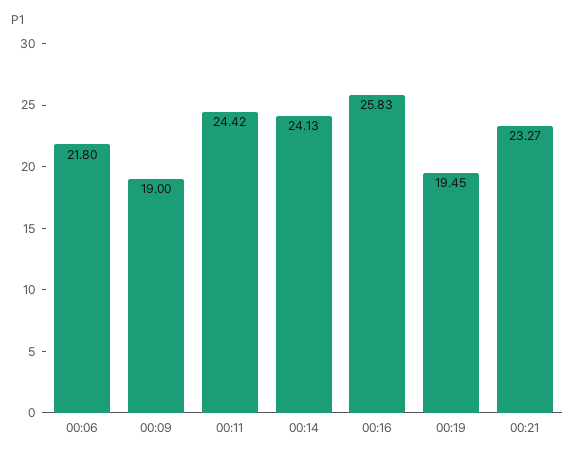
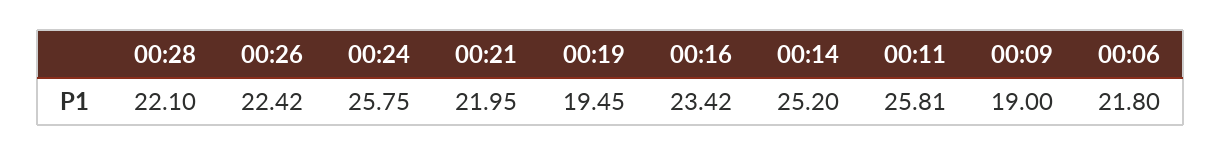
00:11: 24.42 -> 25.81
00:14: 24.13 -> 25.2
00:16: 25.83 -> 23.42
00:21: 23.27 -> 21.95
00:28: none -> 22.1
00:26: none -> 22.42
00:24: none -> 25.75

